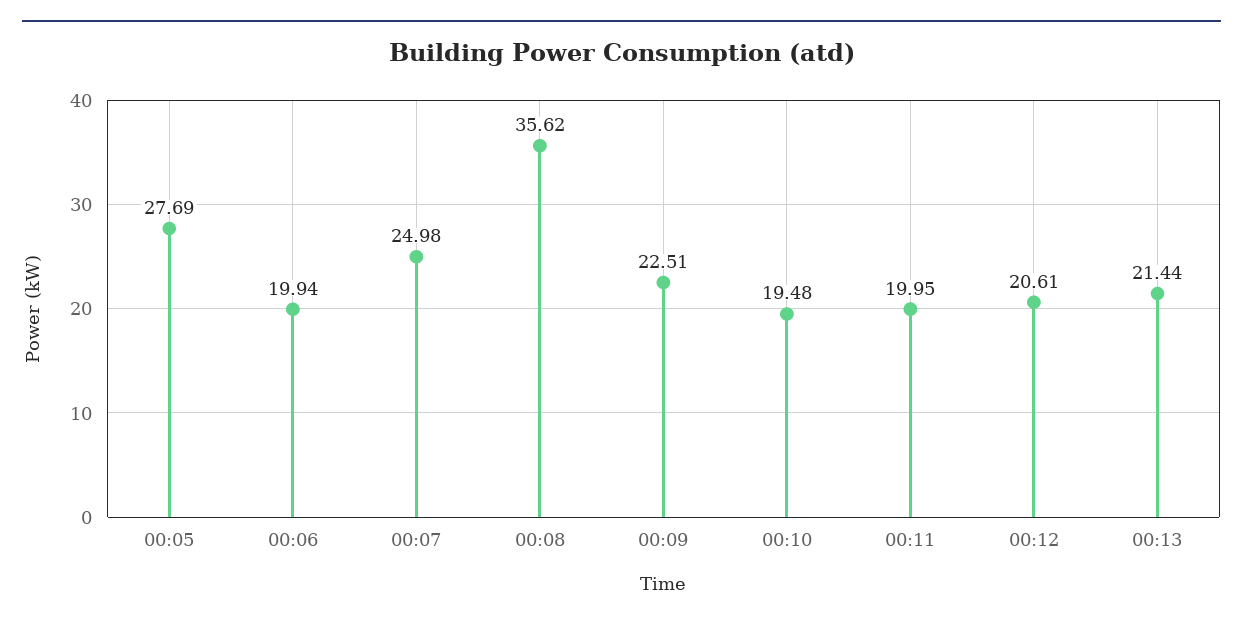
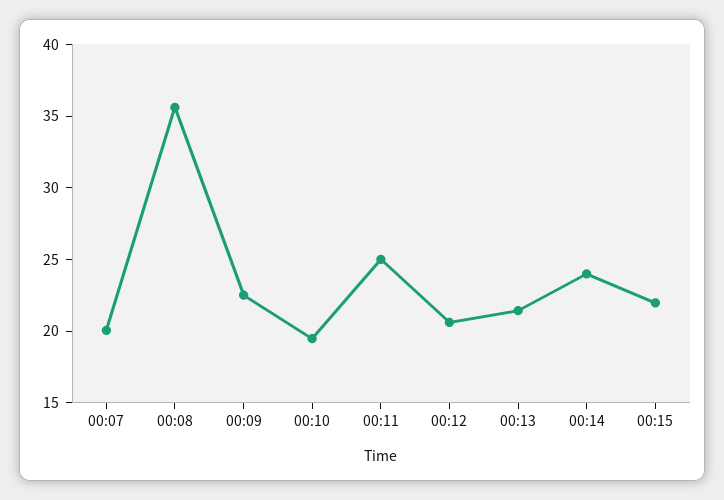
00:05: 27.69 -> none
00:06: 19.94 -> none
00:07: 24.98 -> 20
00:11: 19.95 -> 25
00:14: none -> 24
00:15: none -> 22

